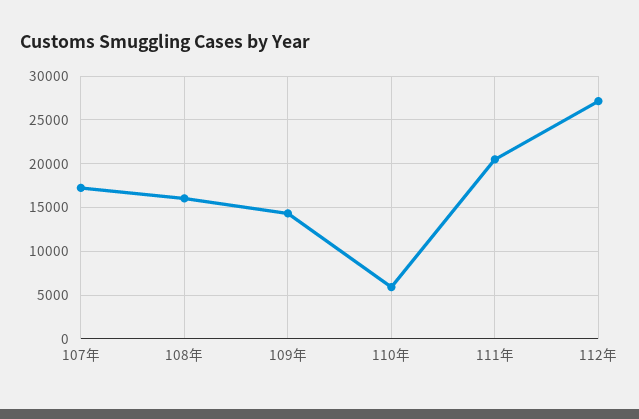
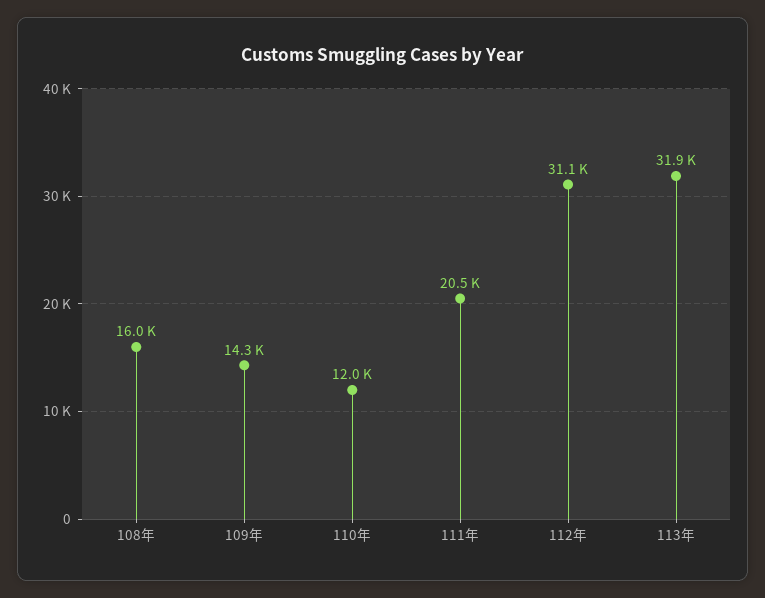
107年: 17000 -> none
110年: 6000 -> 12000
112年: 27000 -> 31100
113年: none -> 31900

